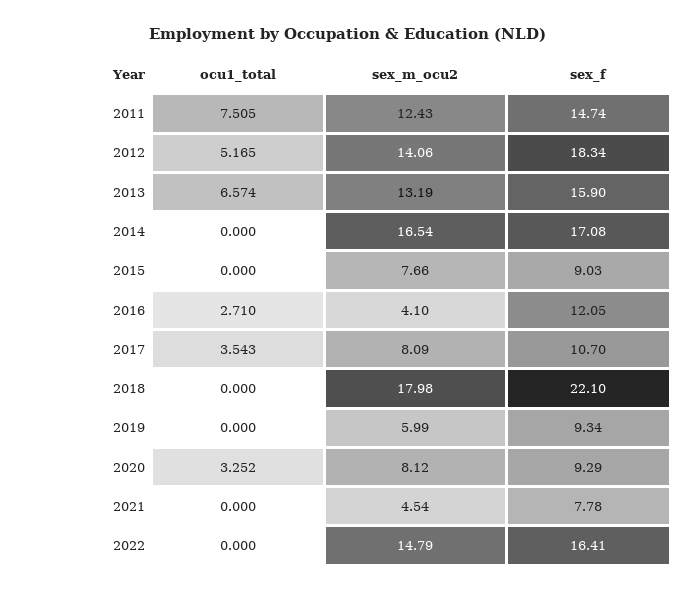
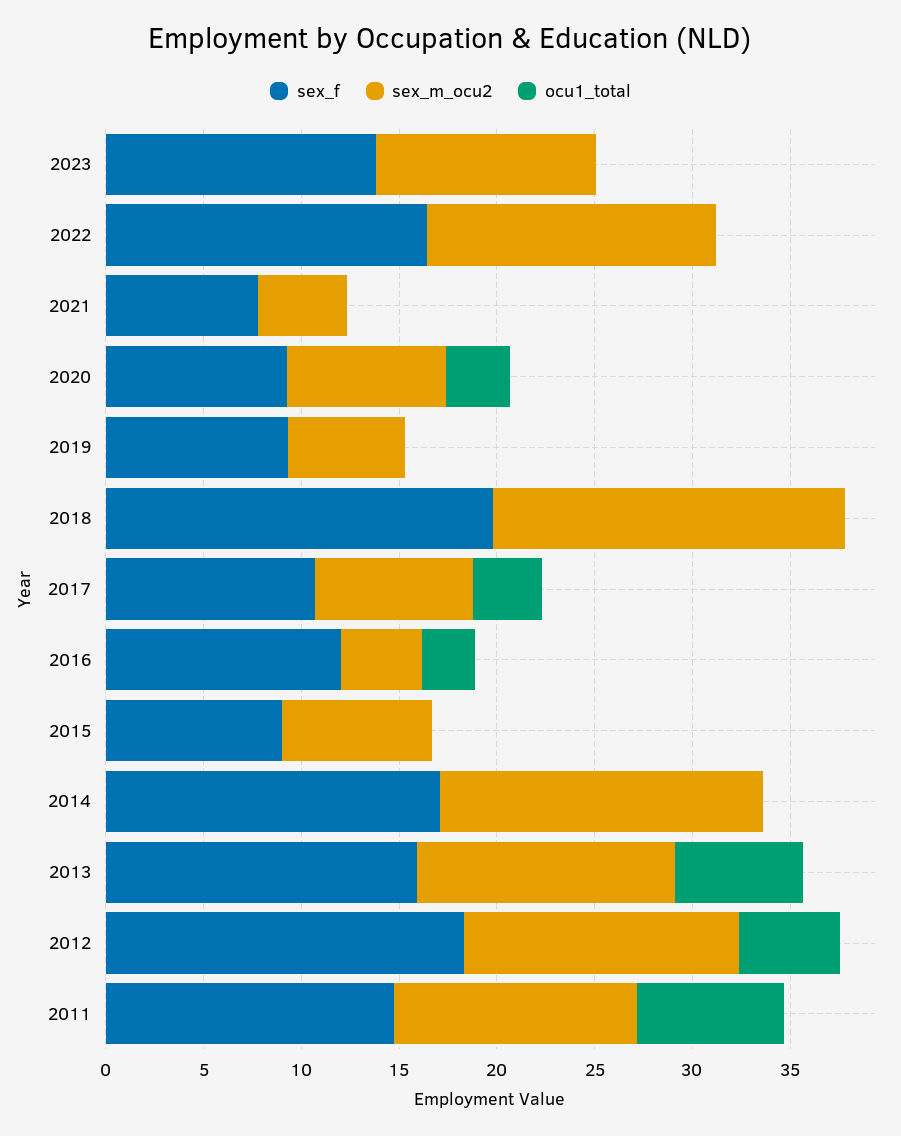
sex_f, 2018: 22.1 -> 20
sex_f, 2023: none -> 14
sex_m_ocu2, 2023: none -> 11
ocu1_total, 2023: none -> 0

